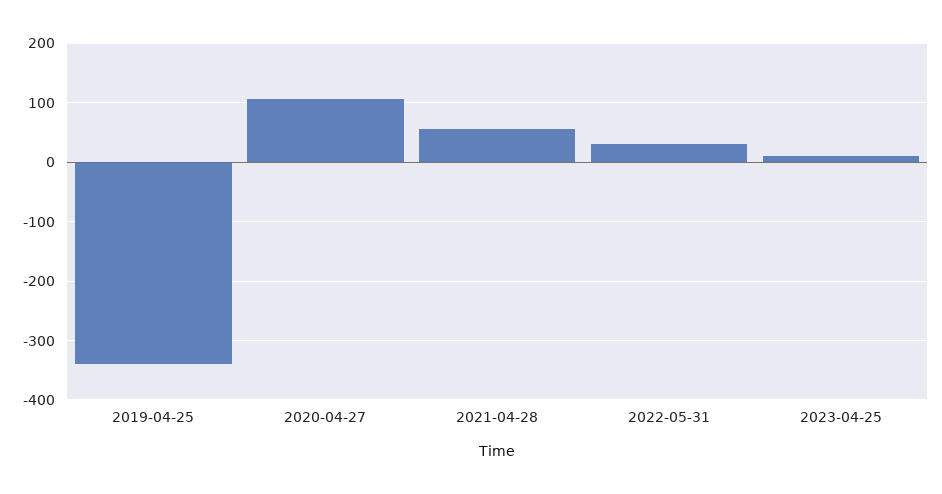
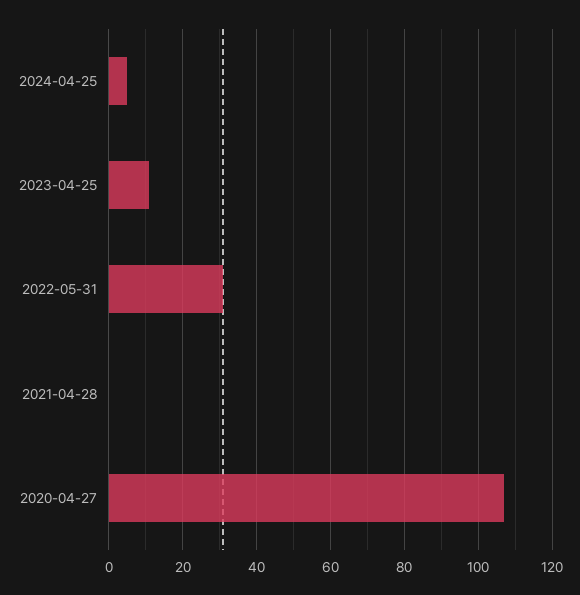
2019-04-25: -340 -> none
2021-04-28: 60 -> 0
2024-04-25: none -> 5

